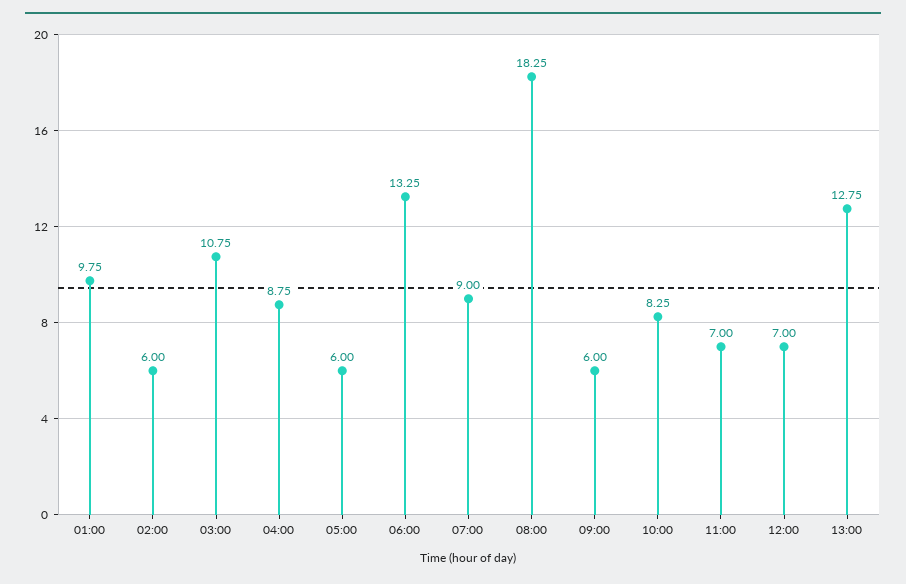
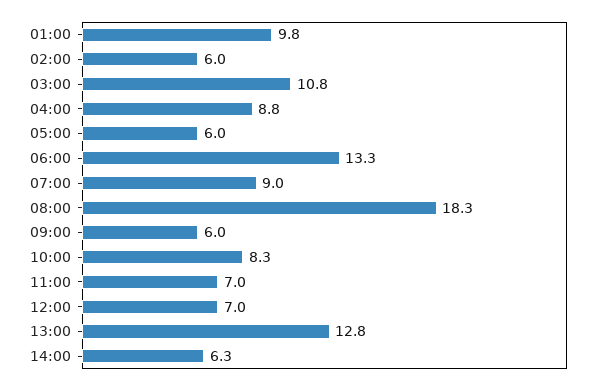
14:00: none -> 6.3

